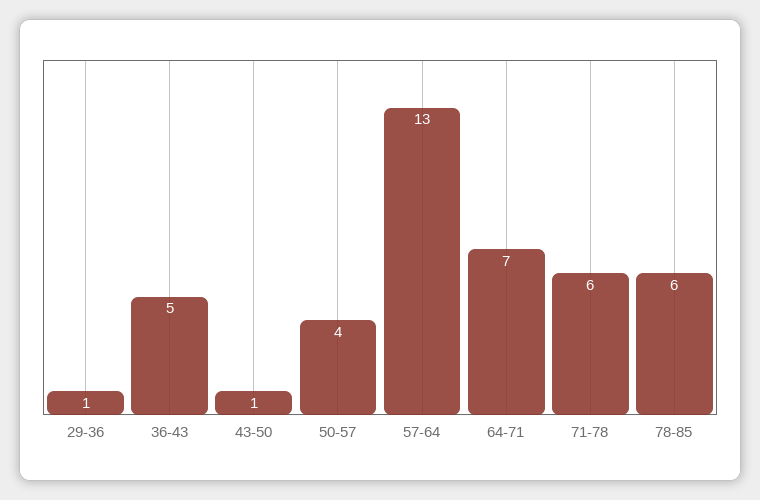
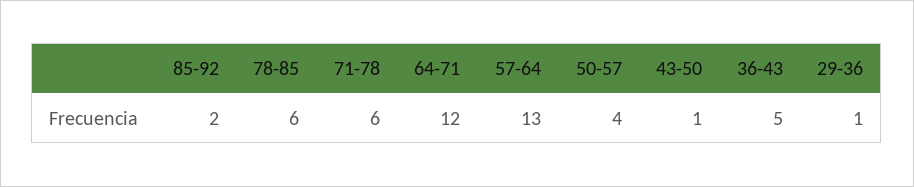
64-71: 7 -> 12
85-92: none -> 2

